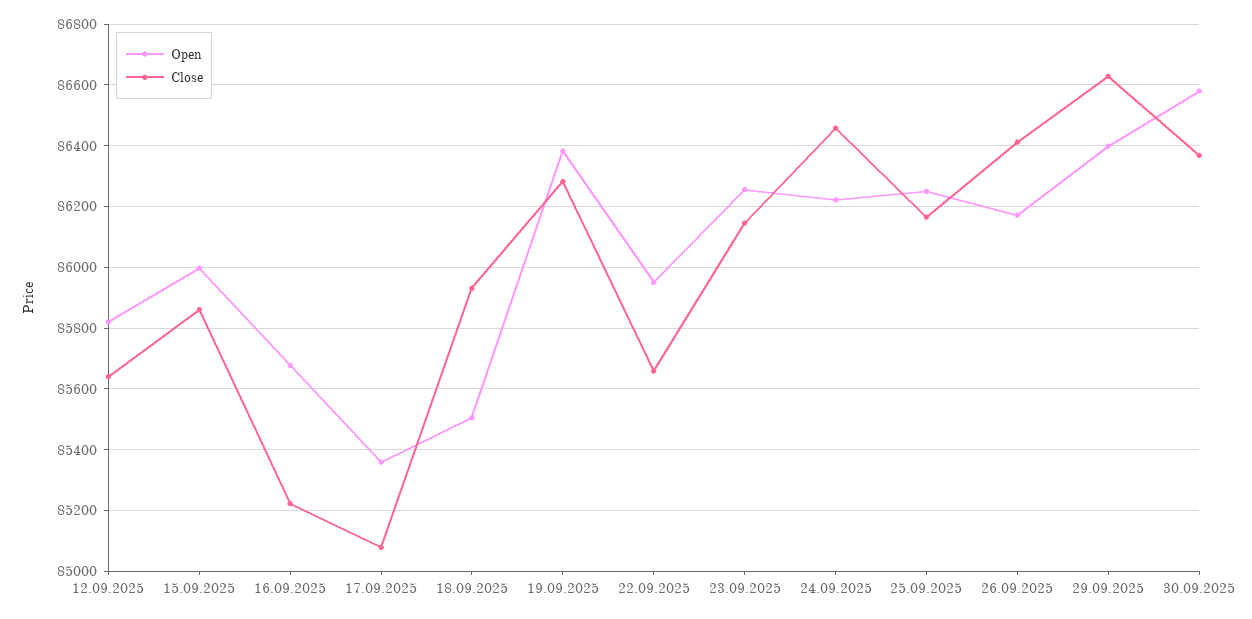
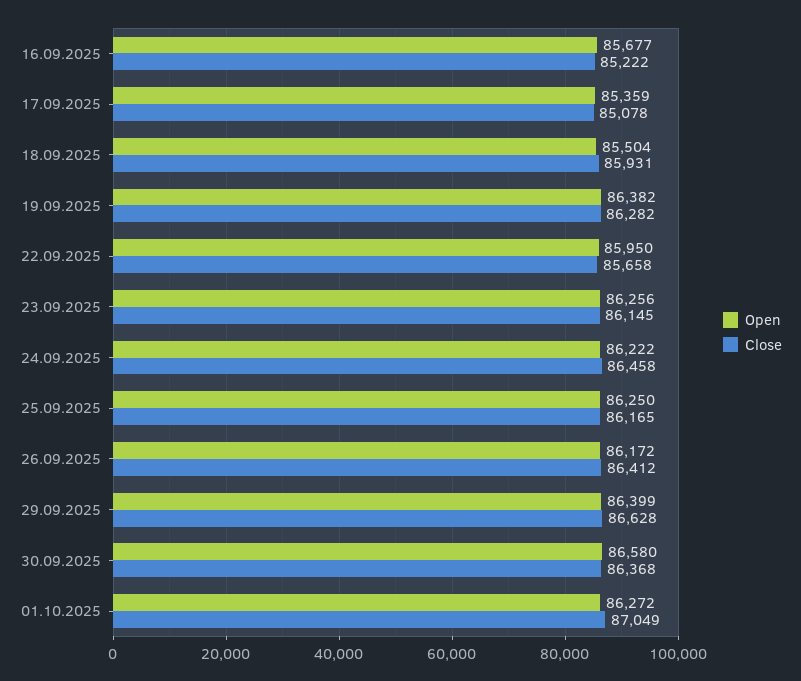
Open, 12.09.2025: 85820 -> none
Close, 12.09.2025: 85640 -> none
Open, 15.09.2025: 86000 -> none
Close, 15.09.2025: 85860 -> none
Open, 01.10.2025: none -> 86272
Close, 01.10.2025: none -> 87049

